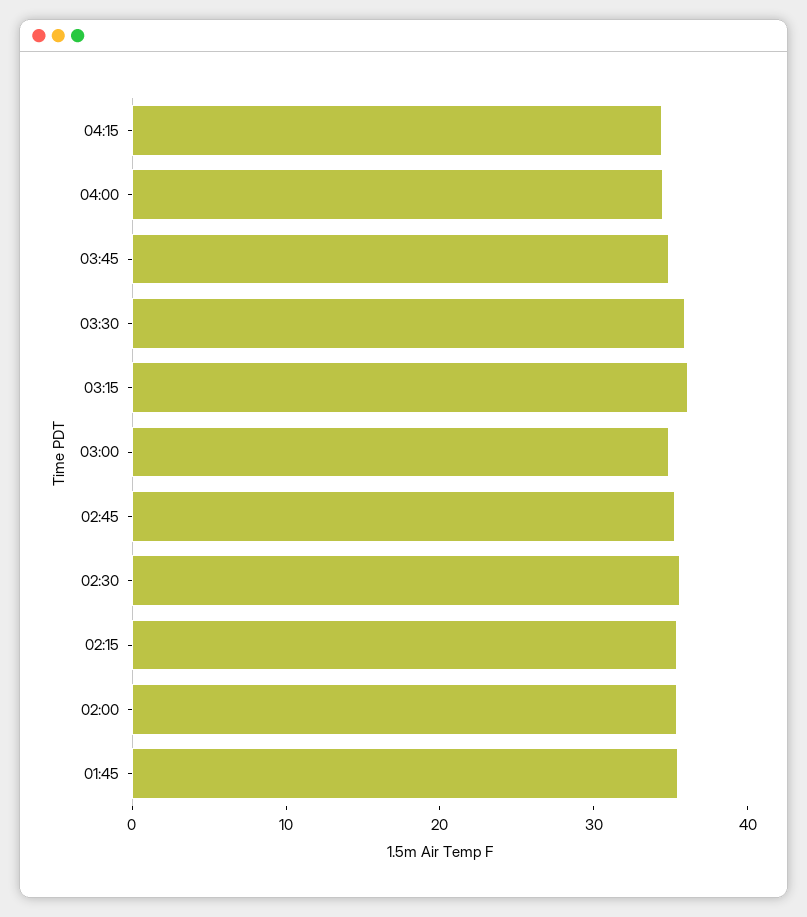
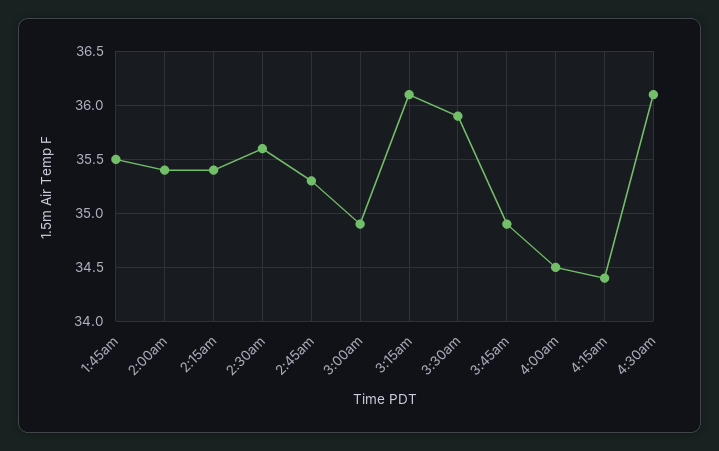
4:30am: none -> 36.1

